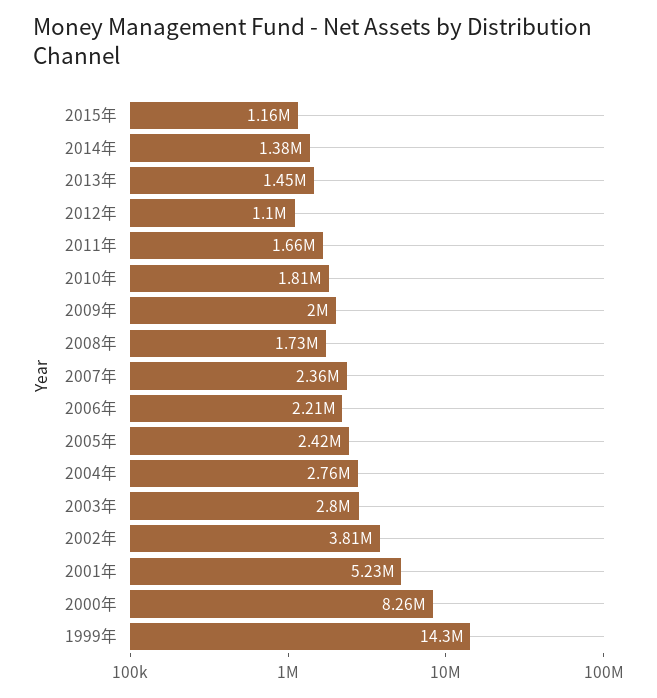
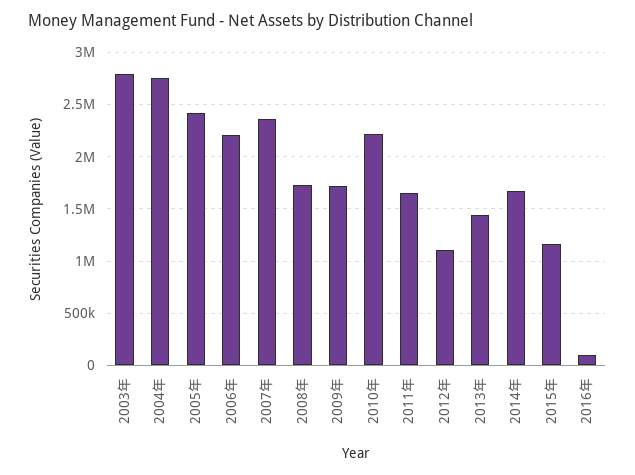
2014年: 1380000 -> 1700000
2010年: 1810000 -> 2200000
2009年: 2000000 -> 1700000
2002年: 3810000 -> none
2001年: 5230000 -> none
2000年: 8260000 -> none
1999年: 14300000 -> none
2016年: none -> 100000

